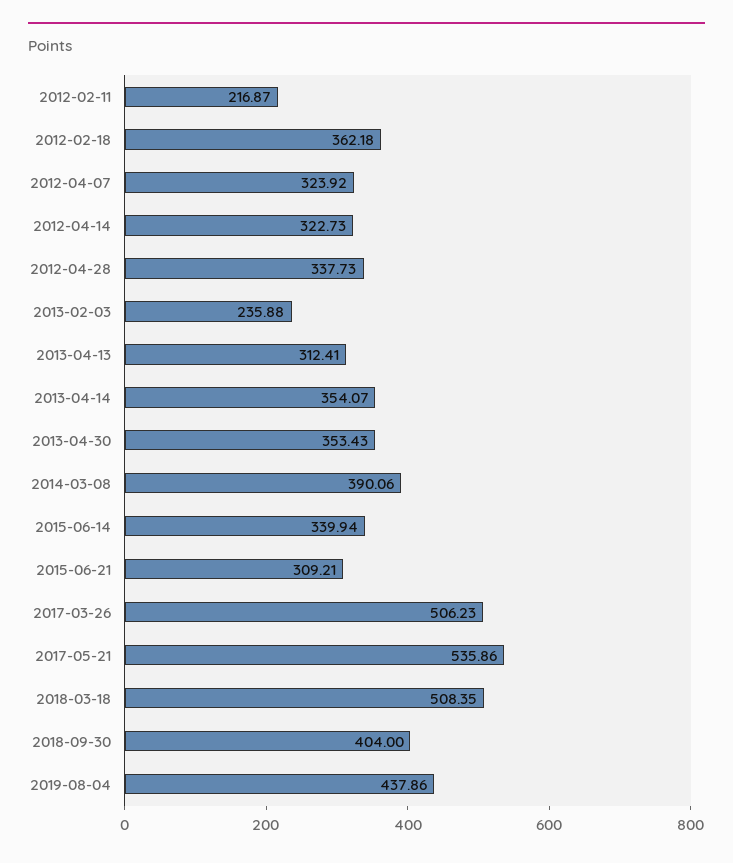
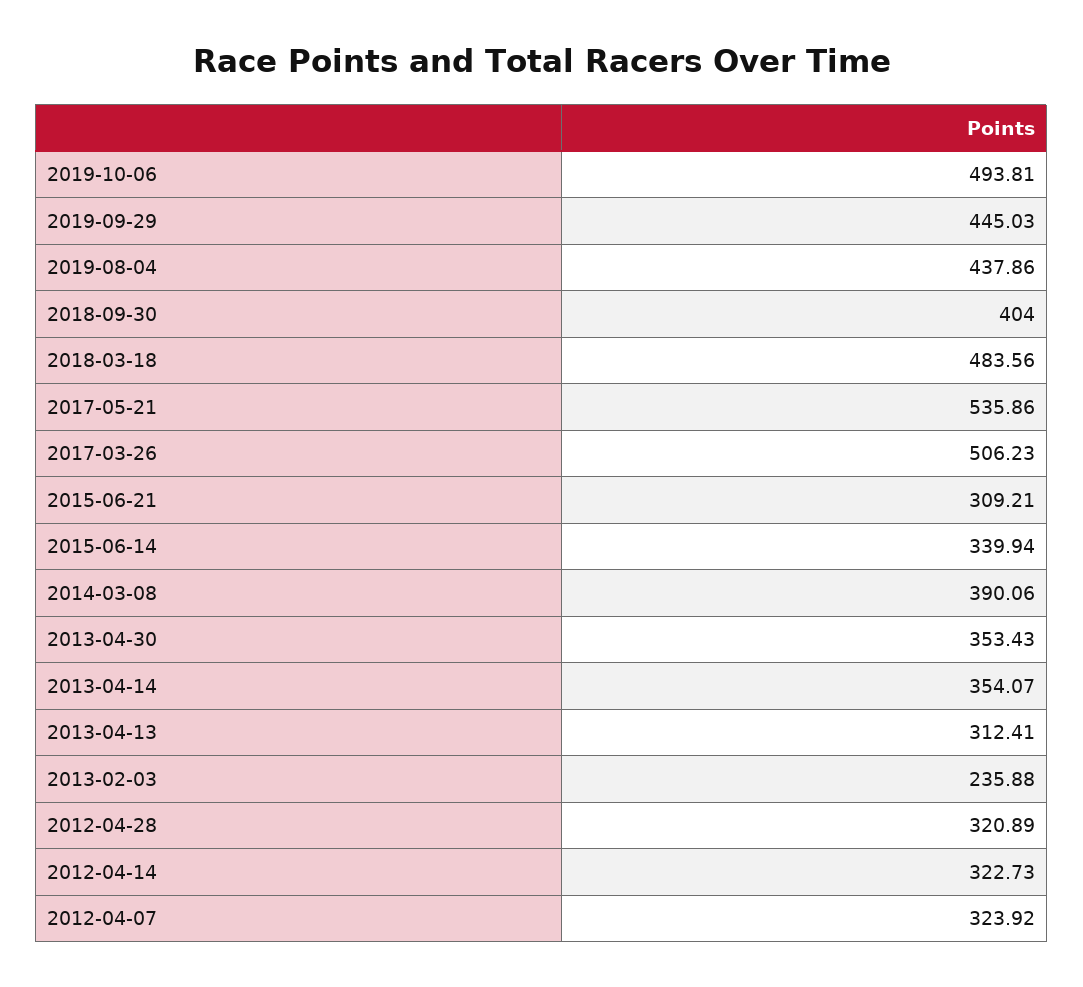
2012-02-11: 216.87 -> none
2012-02-18: 362.18 -> none
2012-04-28: 337.73 -> 320.89
2018-03-18: 508.35 -> 483.56
2019-10-06: none -> 493.81
2019-09-29: none -> 445.03

